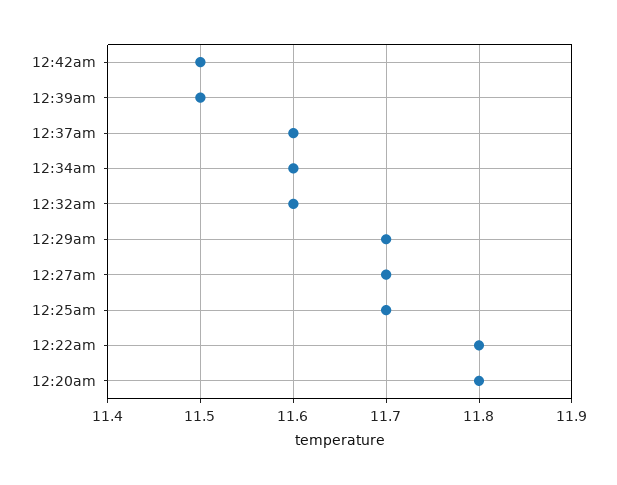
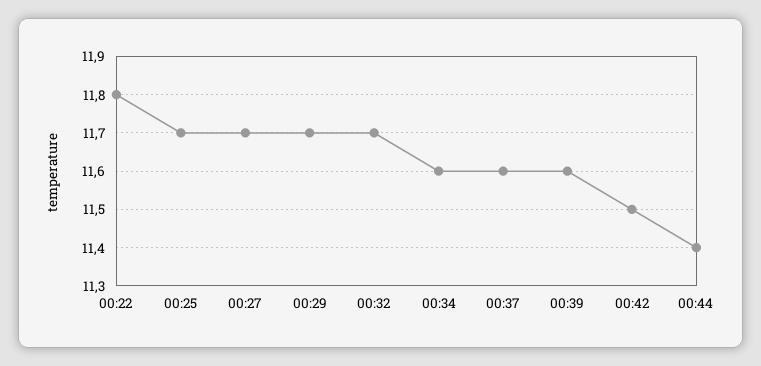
12:39am: 11.5 -> 11.6
12:32am: 11.6 -> 11.7
12:20am: 11.8 -> none
00:44: none -> 11.4

